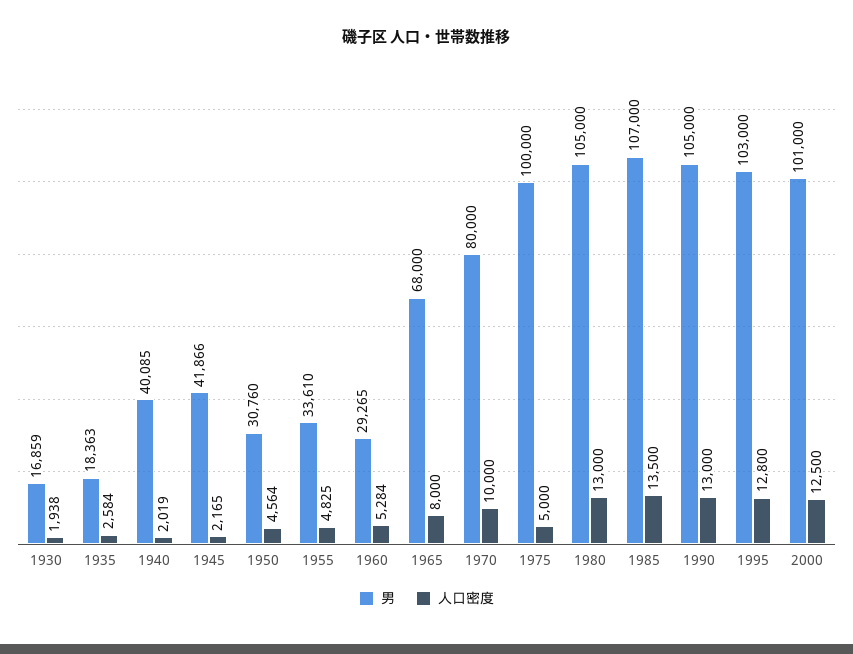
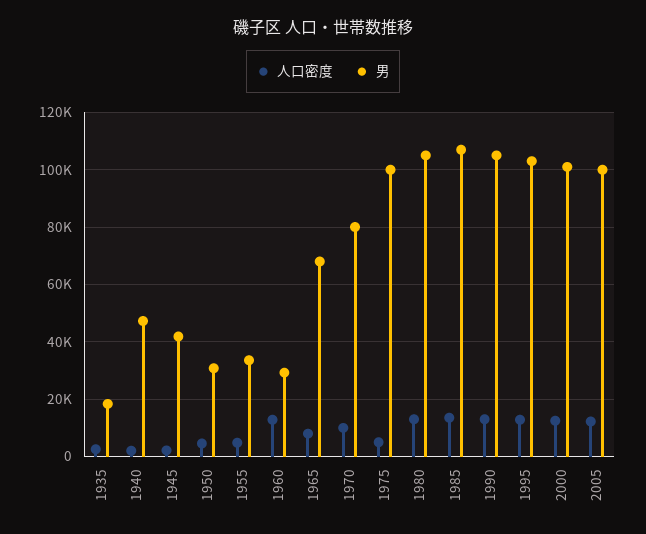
男, 1930: 16859 -> none
人口密度, 1930: 1938 -> none
男, 1940: 40085 -> 47500
人口密度, 1960: 5284 -> 12500
人口密度, 2005: none -> 12500
男, 2005: none -> 100000

